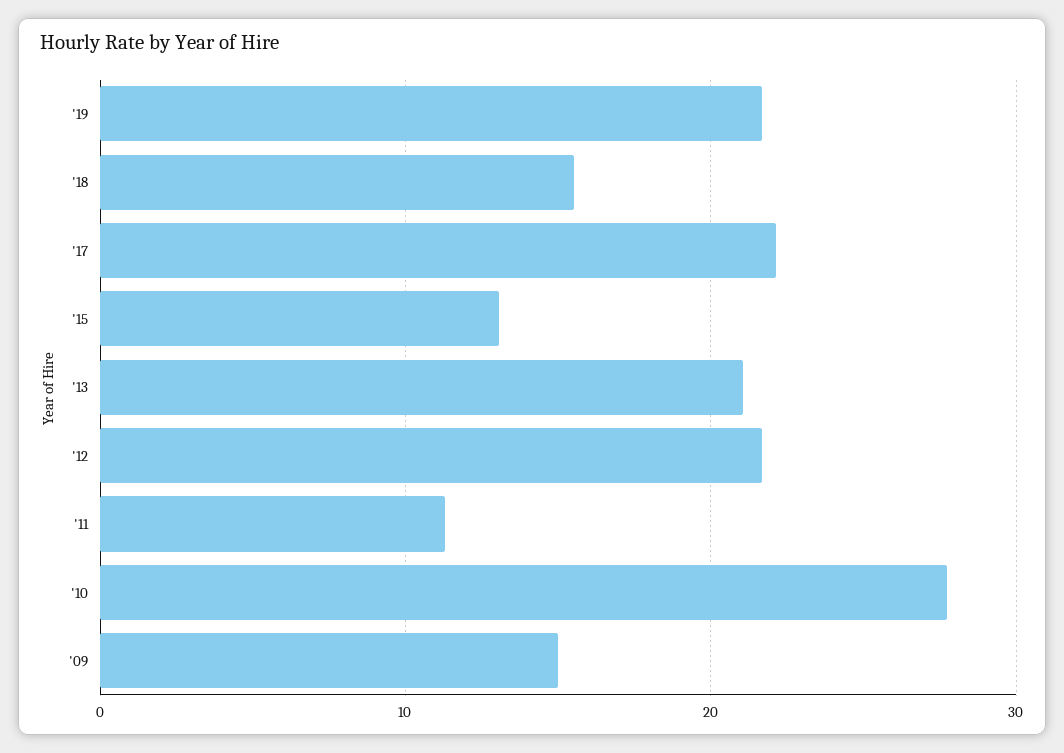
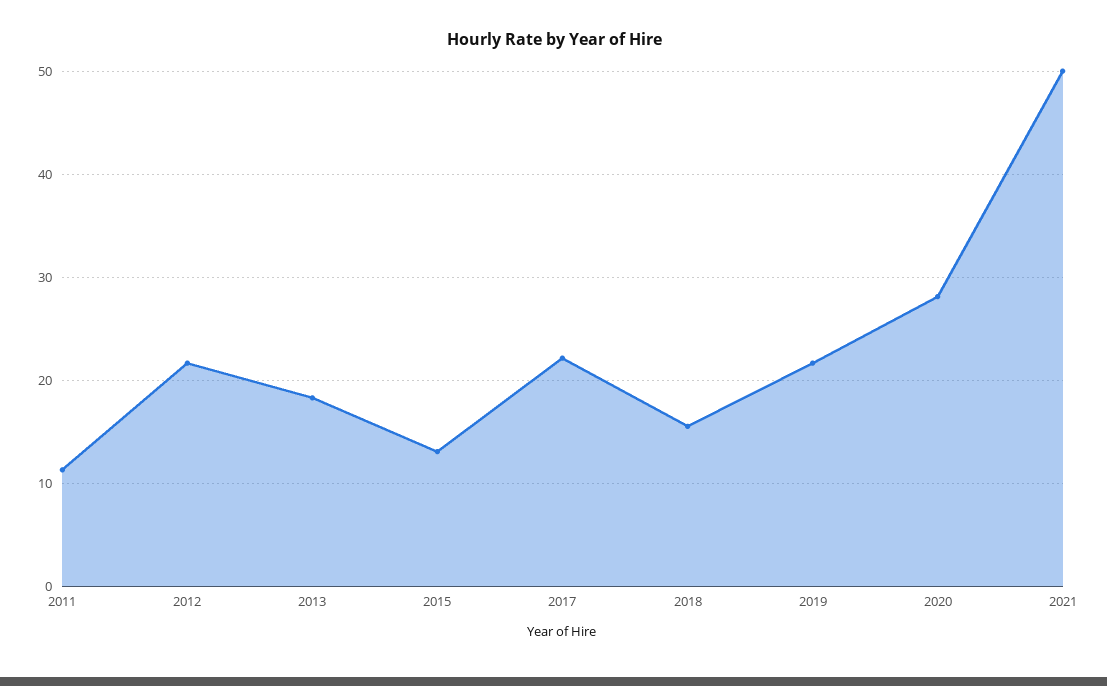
'13: 21 -> 18
'10: 28 -> none
'09: 15 -> none
2020: none -> 28
2021: none -> 50

